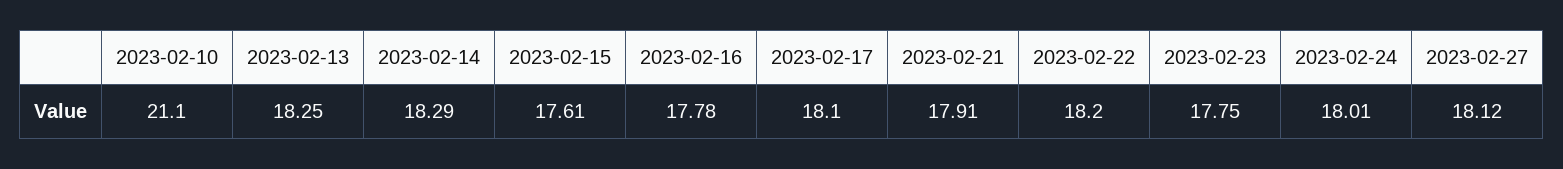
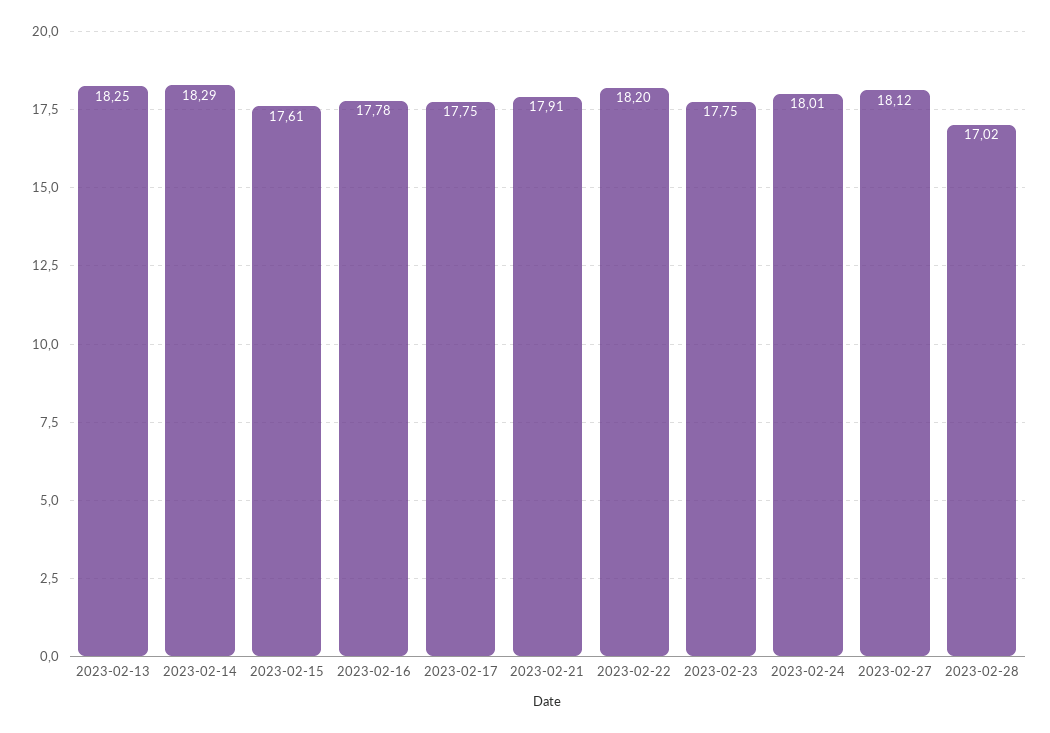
2023-02-10: 21.1 -> none
2023-02-17: 18.1 -> 17.75
2023-02-28: none -> 17.02

